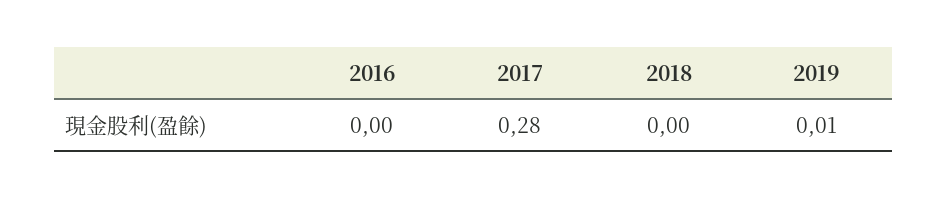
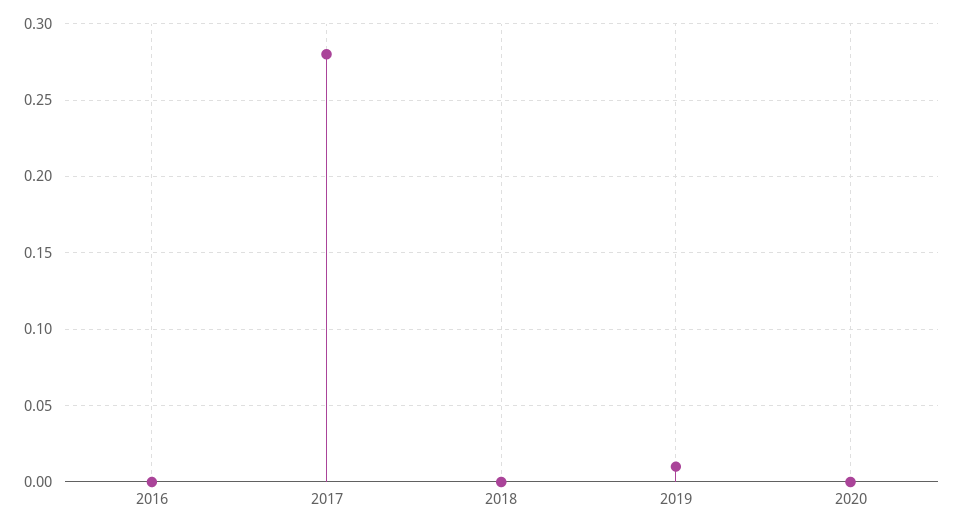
2020: none -> 0

